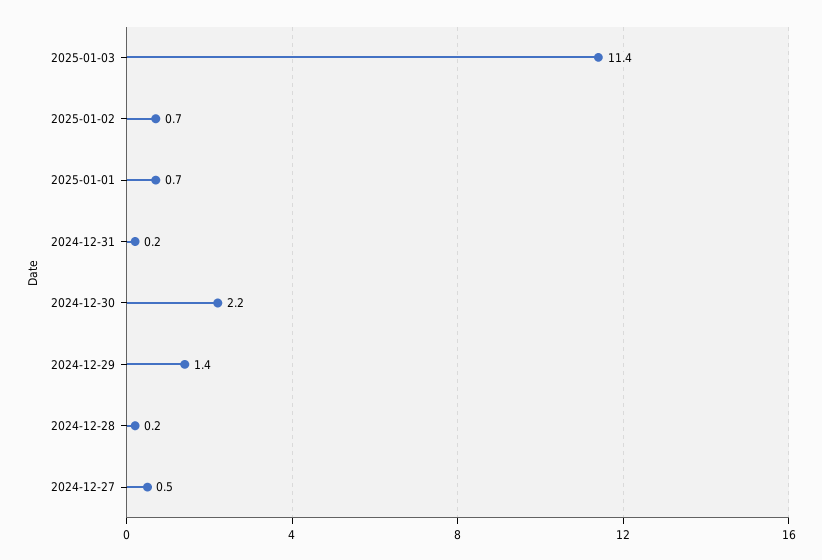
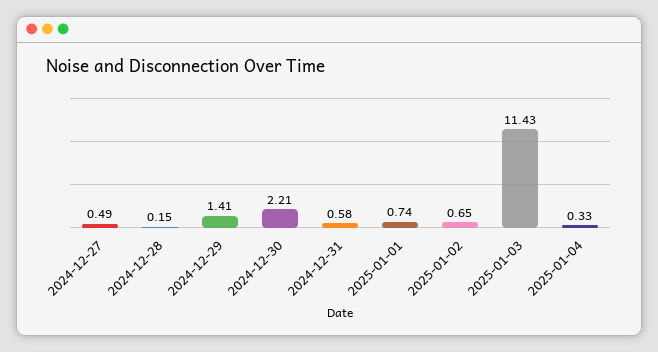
2024-12-31: 0.2 -> 0.58
2025-01-04: none -> 0.33

